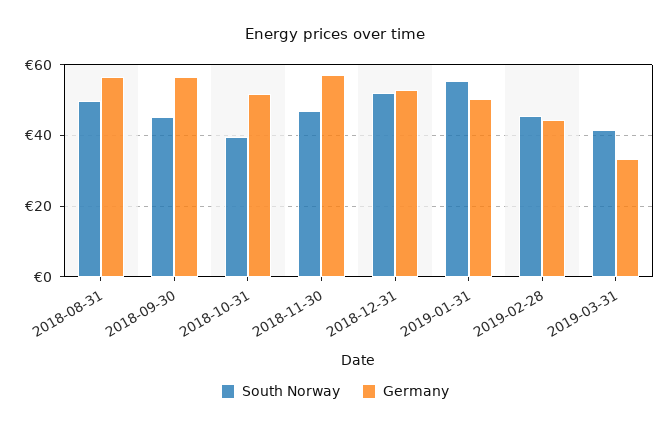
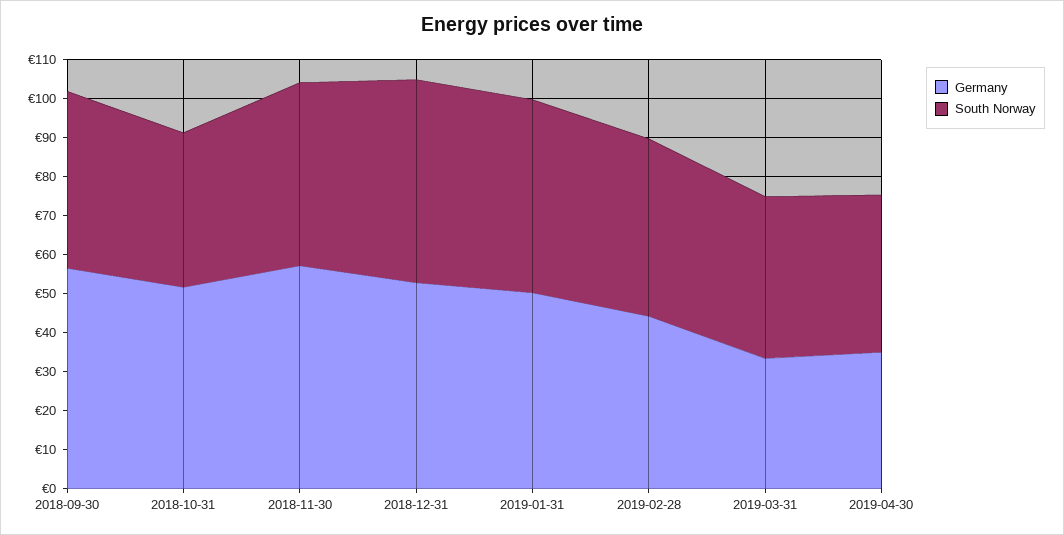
South Norway, 2018-08-31: 50 -> none
Germany, 2018-08-31: 56 -> none
South Norway, 2019-01-31: 56 -> 50
Germany, 2019-04-30: none -> 35
South Norway, 2019-04-30: none -> 40

